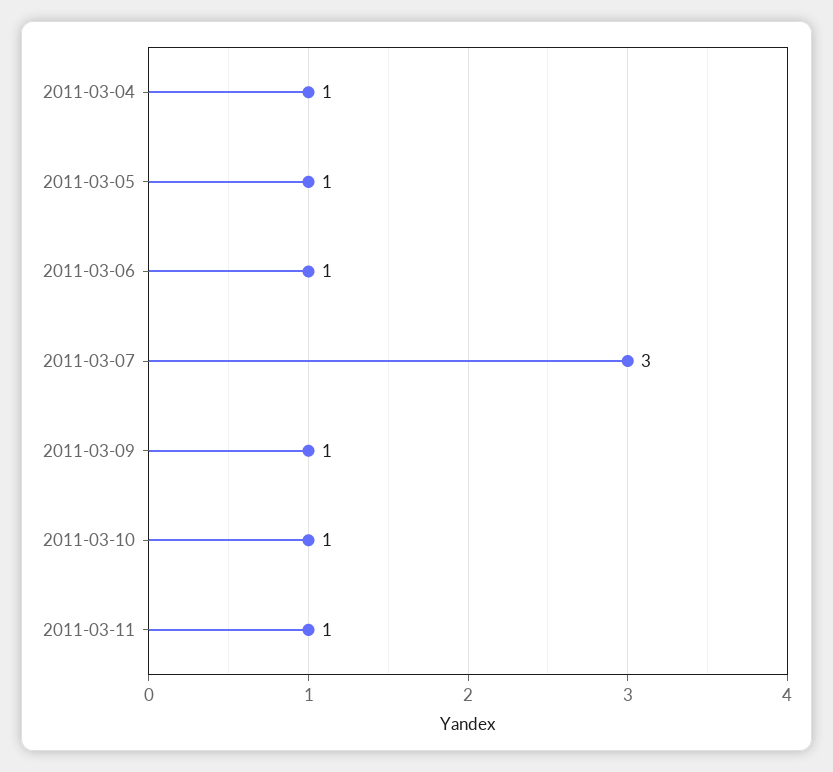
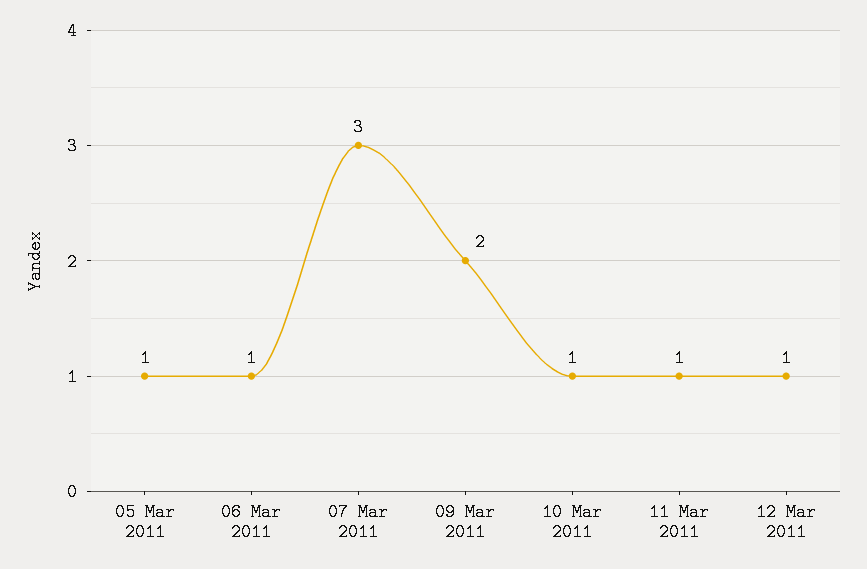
2011-03-04: 1 -> none
2011-03-09: 1 -> 2
12 Mar 2011: none -> 1

